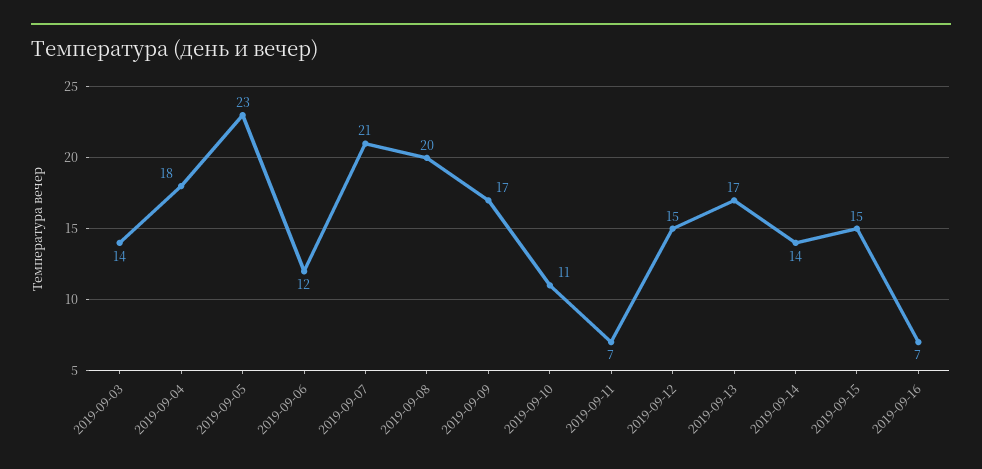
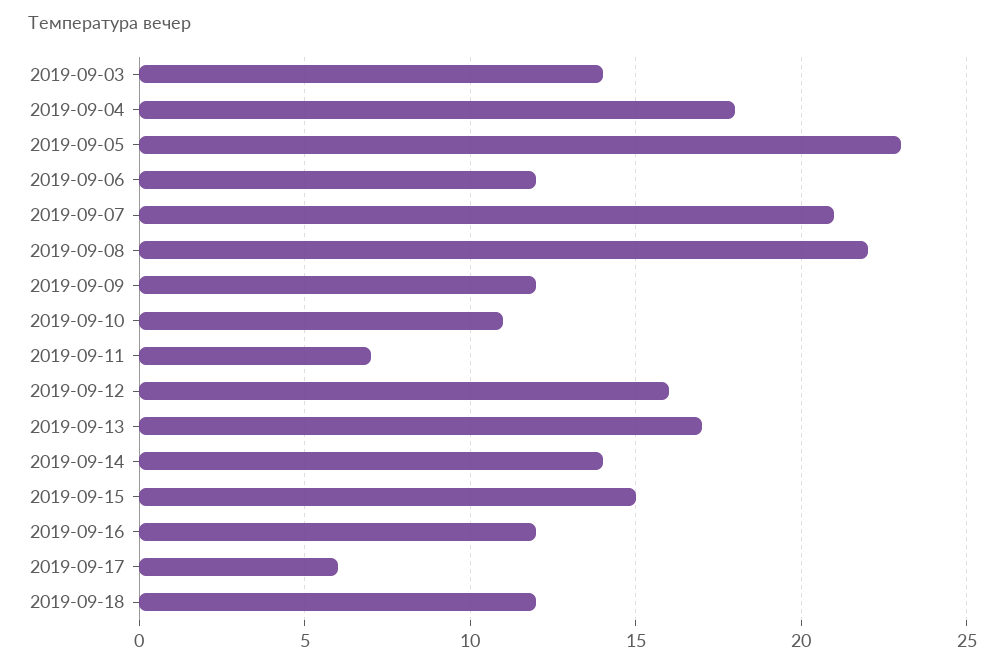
2019-09-08: 20 -> 22
2019-09-09: 17 -> 12
2019-09-12: 15 -> 16
2019-09-16: 7 -> 12
2019-09-17: none -> 6
2019-09-18: none -> 12

